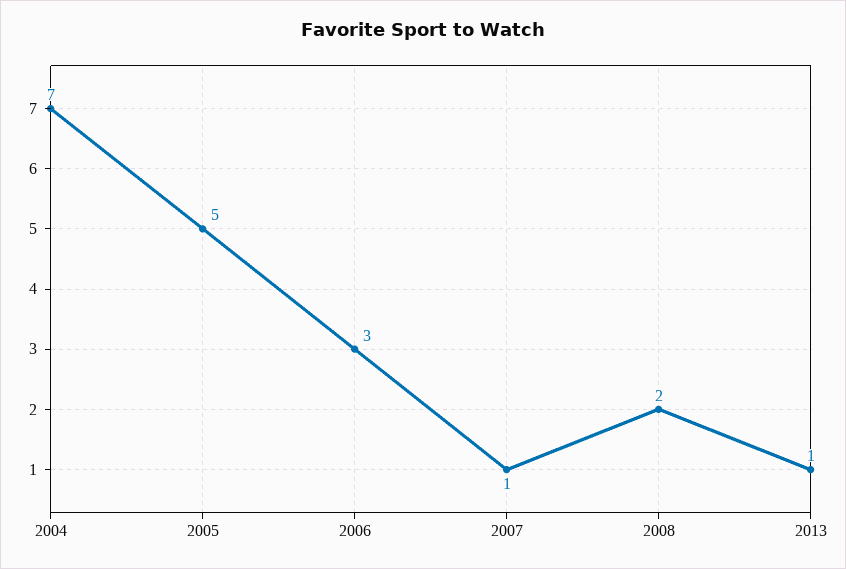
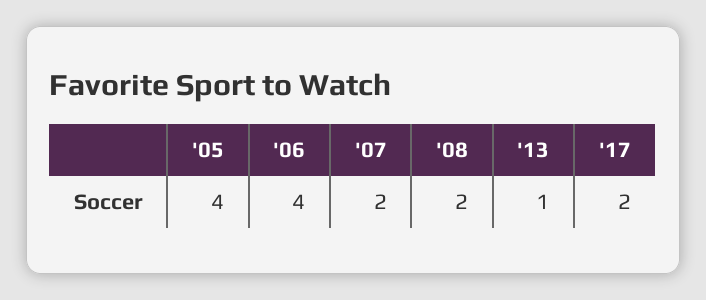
2004: 7 -> none
2005: 5 -> 4
2006: 3 -> 4
2007: 1 -> 2
'17: none -> 2

